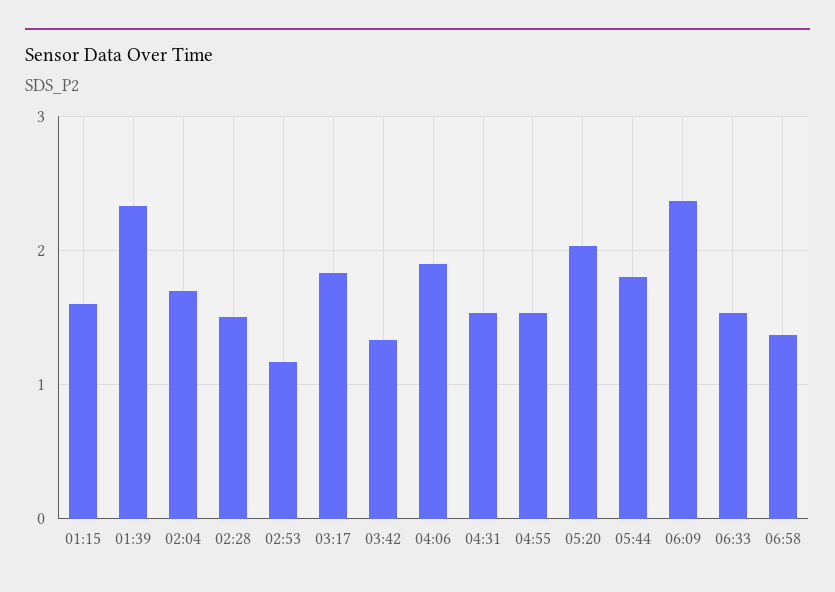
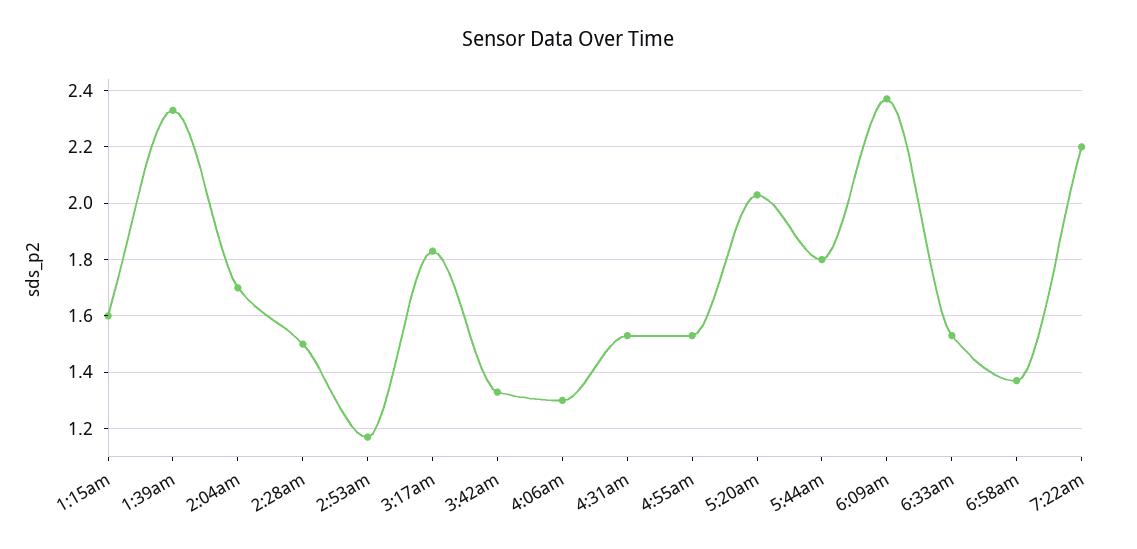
04:06: 1.9 -> 1.3
7:22am: none -> 2.2

